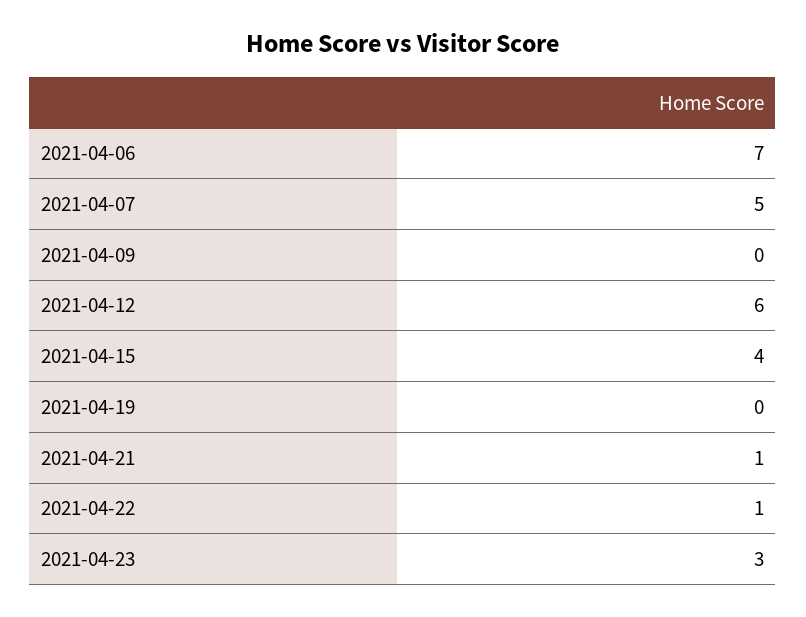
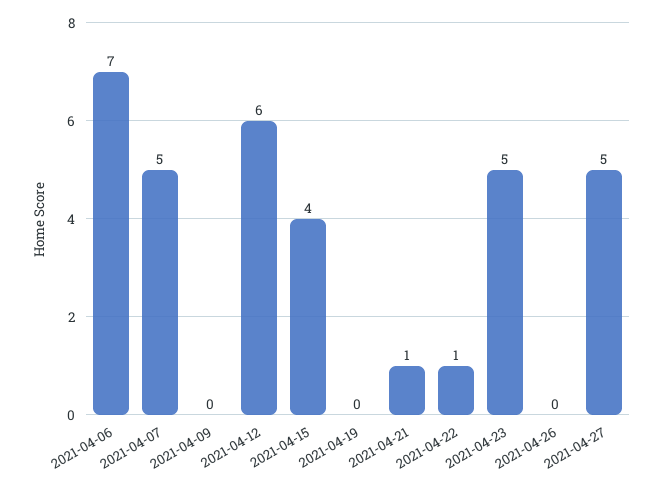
2021-04-23: 3 -> 5
2021-04-26: none -> 0
2021-04-27: none -> 5

